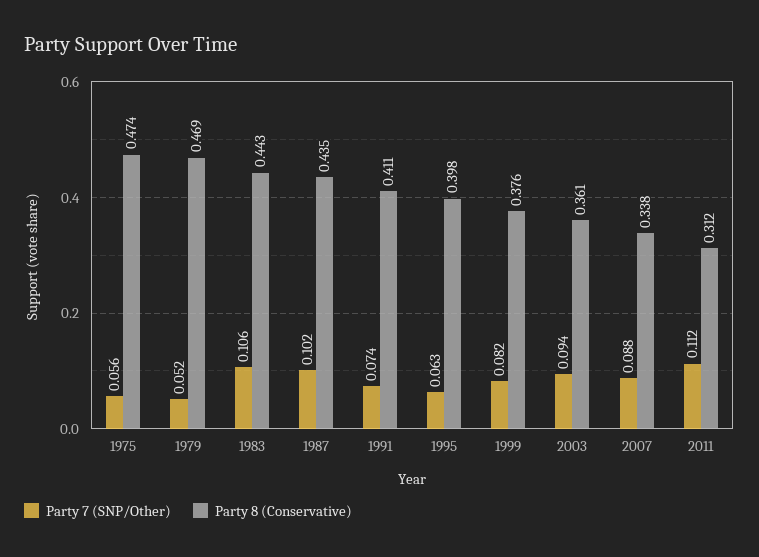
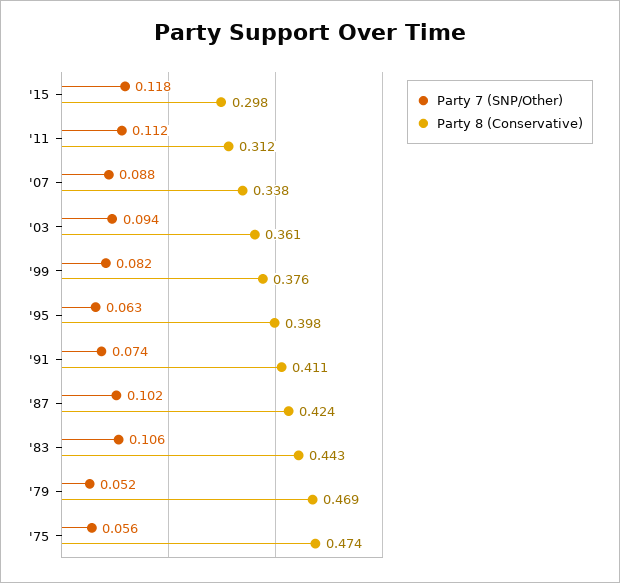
Party 8 (Conservative), 1987: 0.435 -> 0.424
Party 7 (SNP/Other), '15: none -> 0.118
Party 8 (Conservative), '15: none -> 0.298

